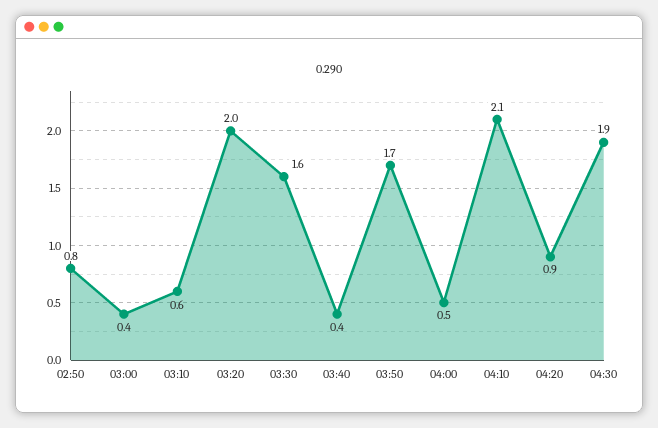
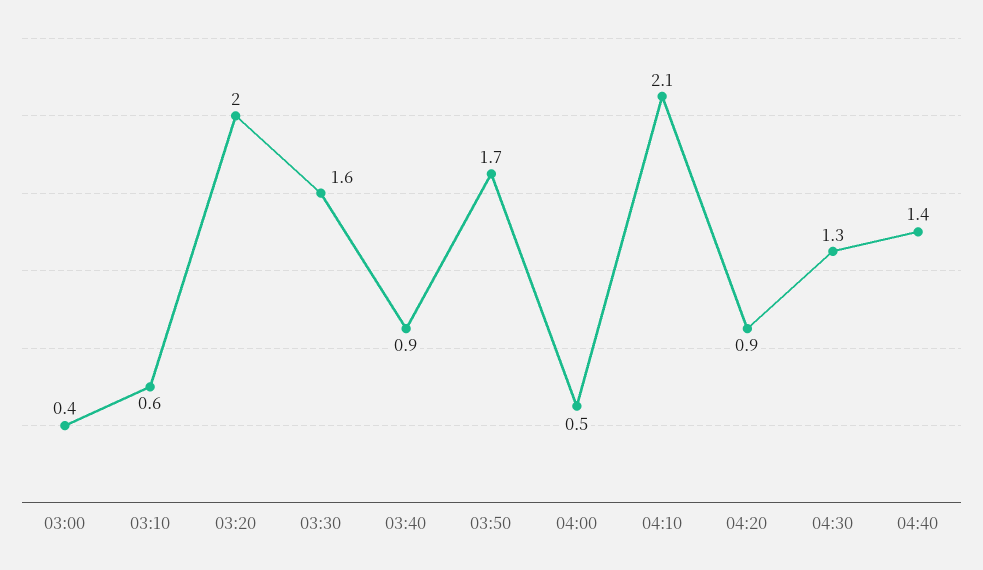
02:50: 0.8 -> none
03:40: 0.4 -> 0.9
04:30: 1.9 -> 1.3
04:40: none -> 1.4

